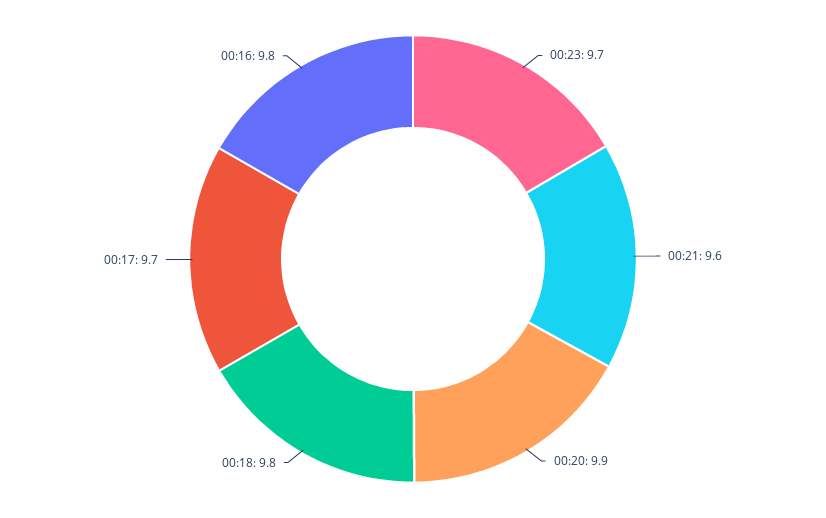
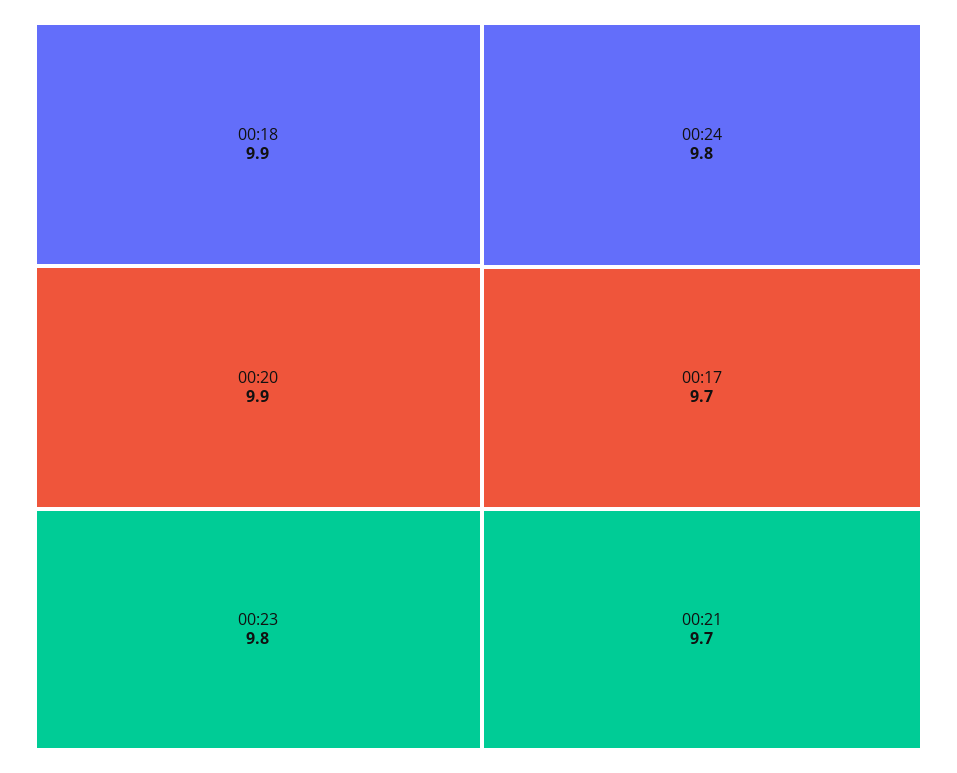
00:23: 9.7 -> 9.8
00:21: 9.6 -> 9.7
00:18: 9.8 -> 9.9
00:16: 9.8 -> none
00:24: none -> 9.8

